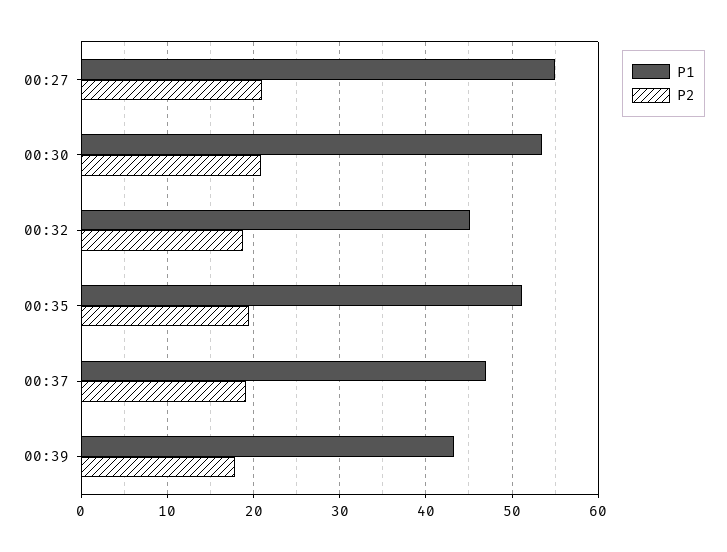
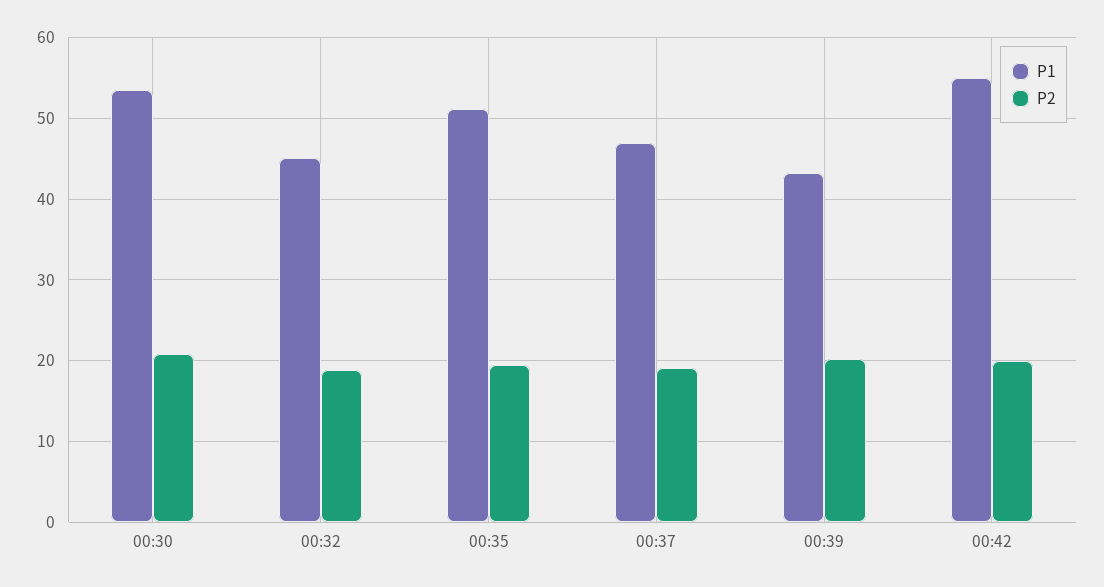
P1, 00:27: 55 -> none
P2, 00:27: 21 -> none
P2, 00:39: 18 -> 20
P1, 00:42: none -> 55
P2, 00:42: none -> 20

